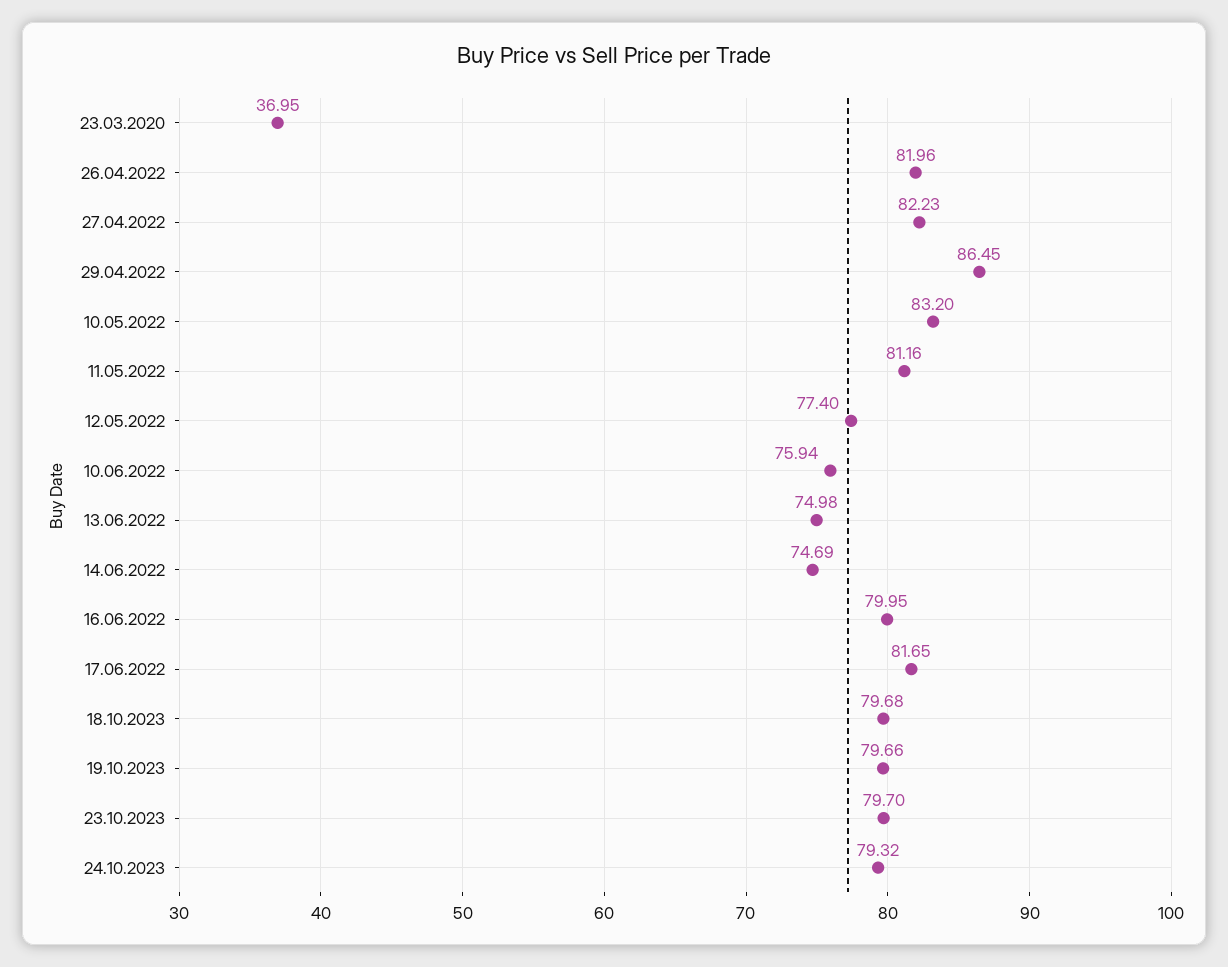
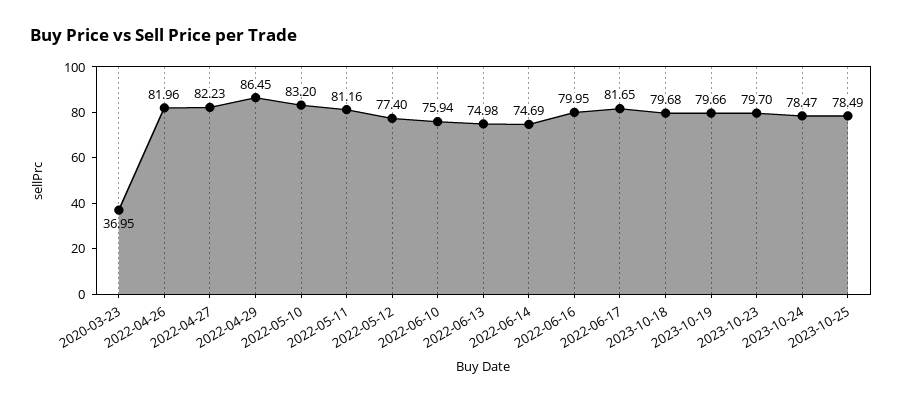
24.10.2023: 79.32 -> 78.47
2023-10-25: none -> 78.49

